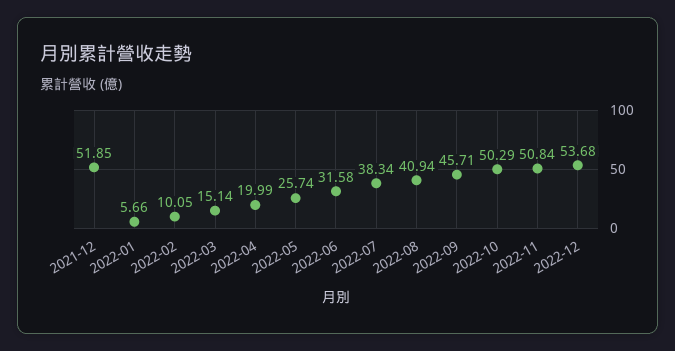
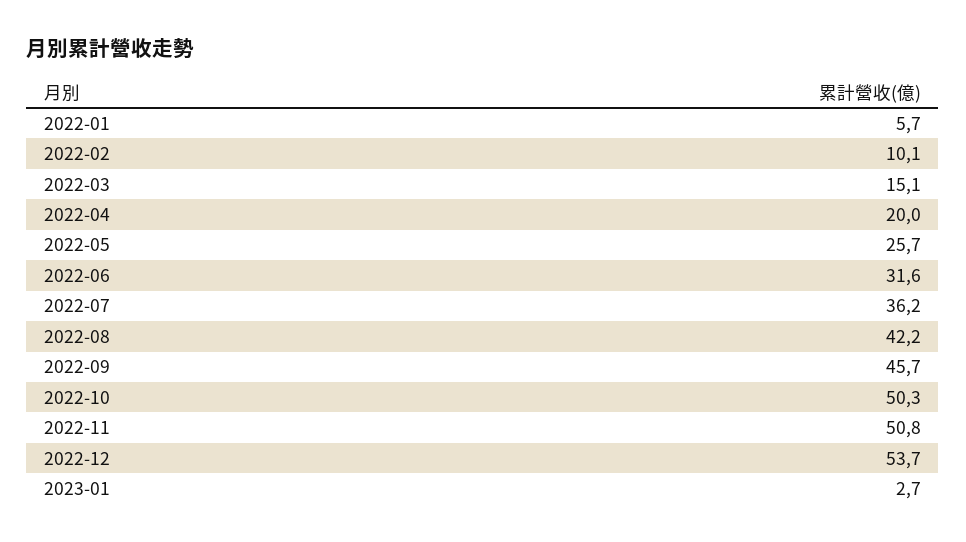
2021-12: 51.85 -> none
2022-07: 38.34 -> 36.2
2022-08: 40.94 -> 42.2
2023-01: none -> 2.7

